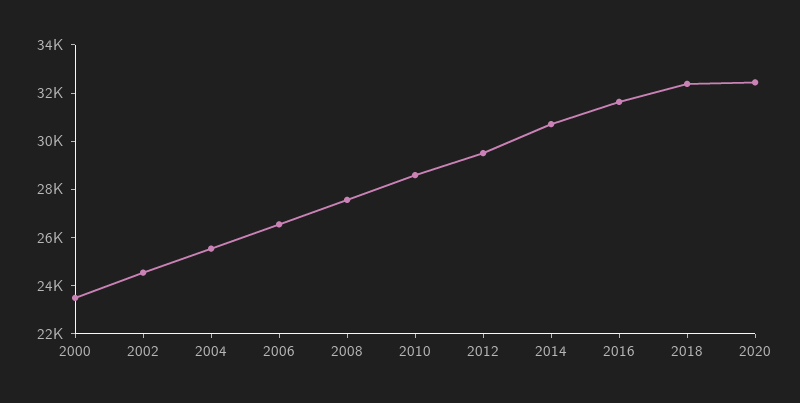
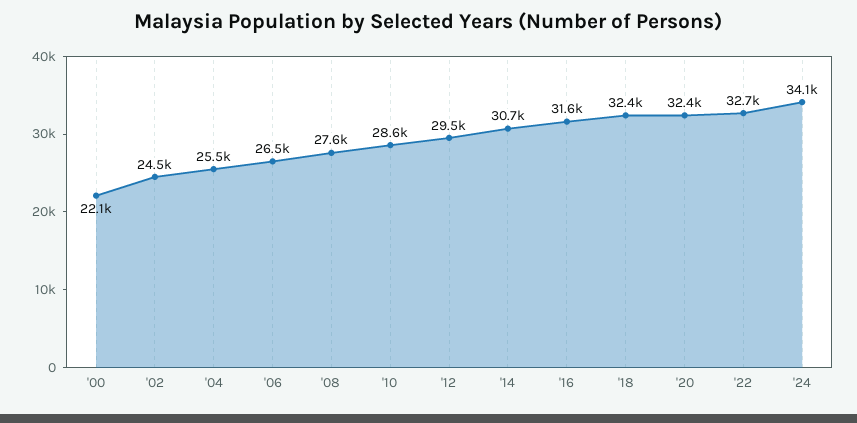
2000: 23500 -> 22100
'22: none -> 32700
'24: none -> 34100

